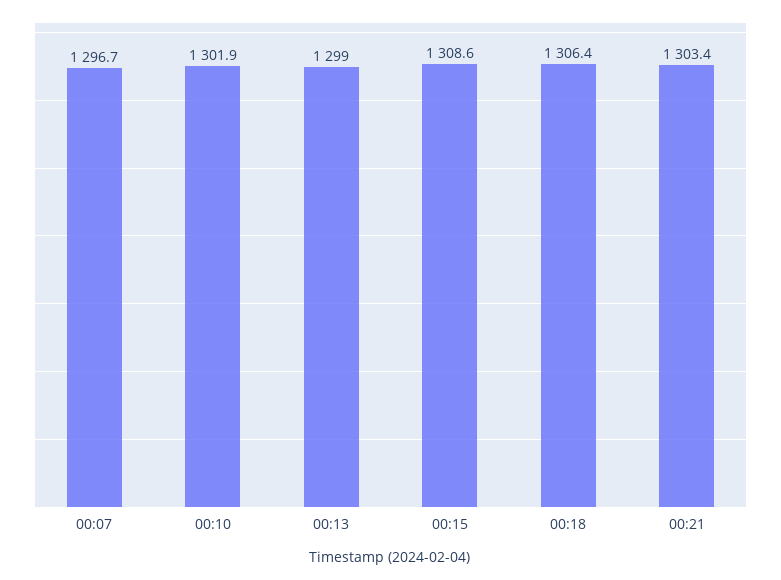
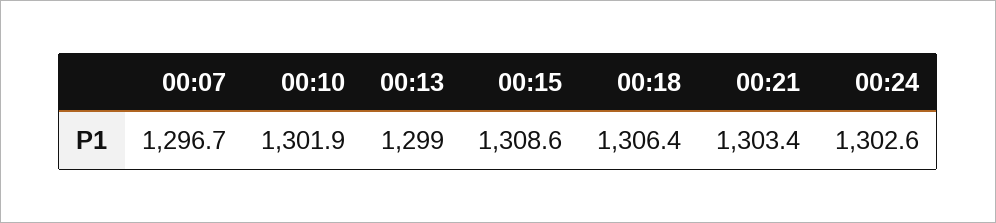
00:24: none -> 1302.6

